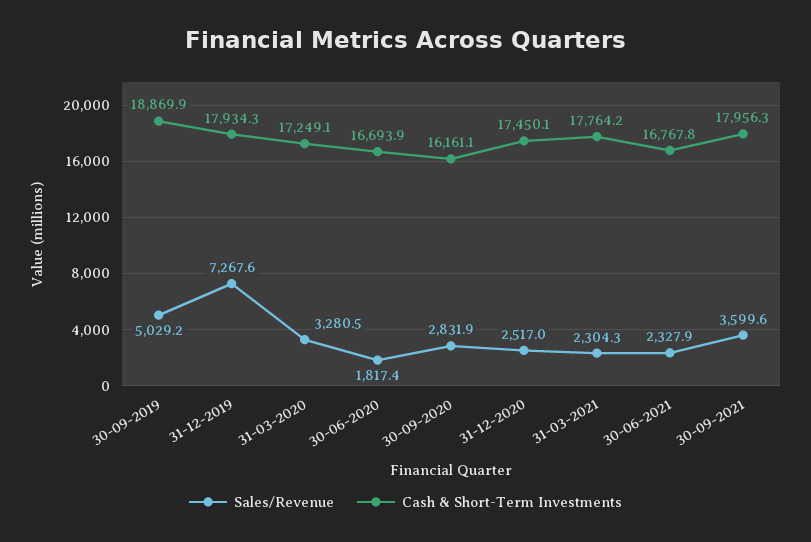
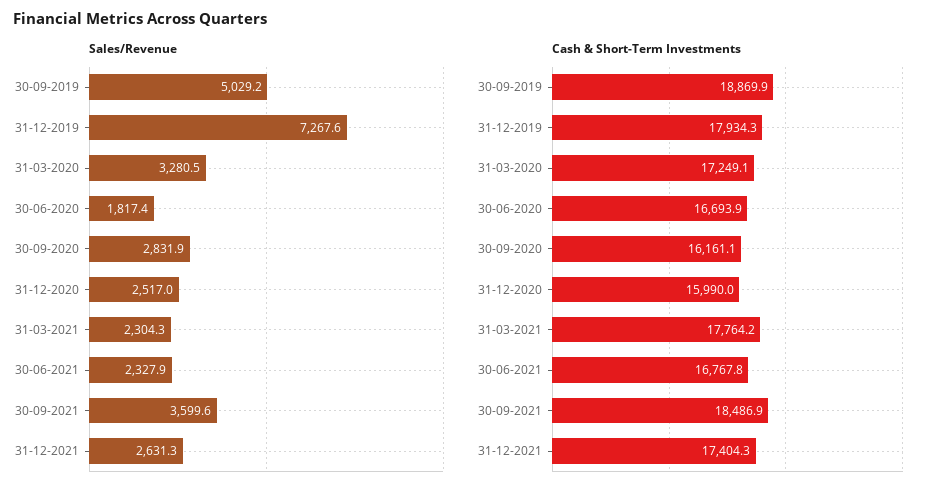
Cash & Short-Term Investments, 31-12-2020: 17450.1 -> 15990
Cash & Short-Term Investments, 30-09-2021: 17956.3 -> 18486.9
Sales/Revenue, 31-12-2021: none -> 2631.3
Cash & Short-Term Investments, 31-12-2021: none -> 17404.3

